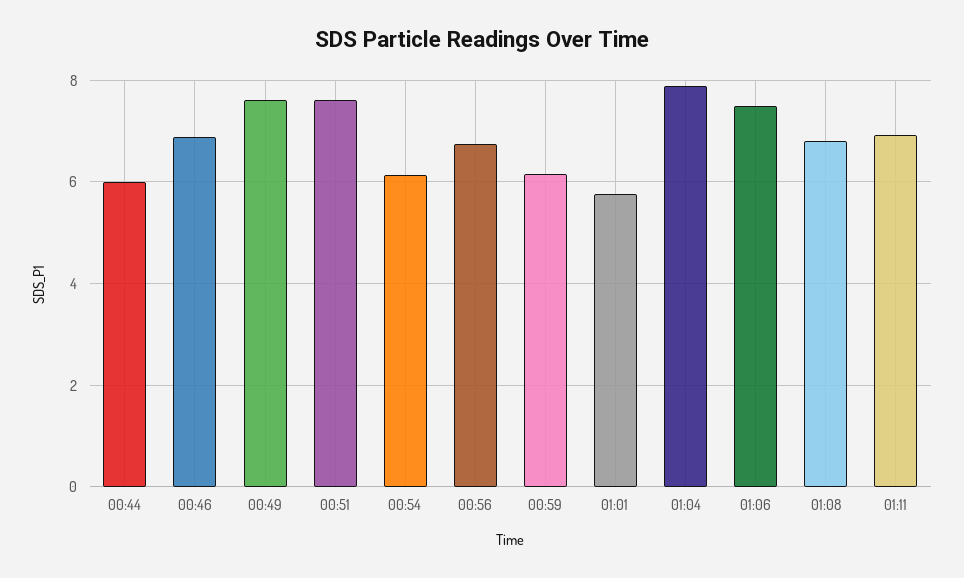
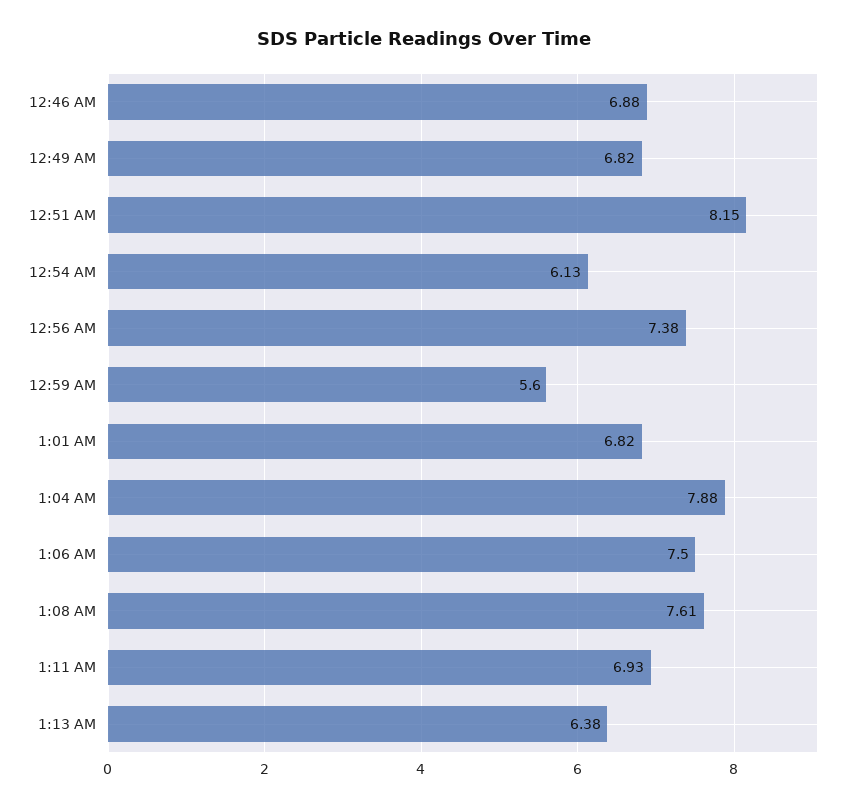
00:44: 6 -> none
00:49: 7.6 -> 6.82
00:51: 7.6 -> 8.15
00:56: 6.8 -> 7.38
00:59: 6.2 -> 5.6
01:01: 5.8 -> 6.82
01:08: 6.8 -> 7.61
1:13 AM: none -> 6.38

